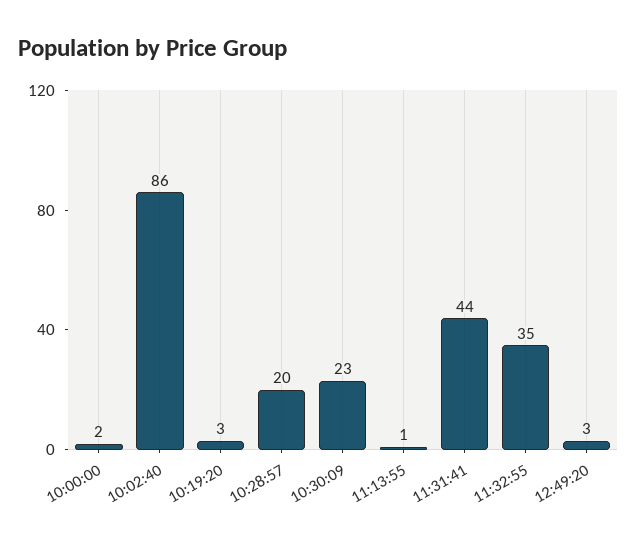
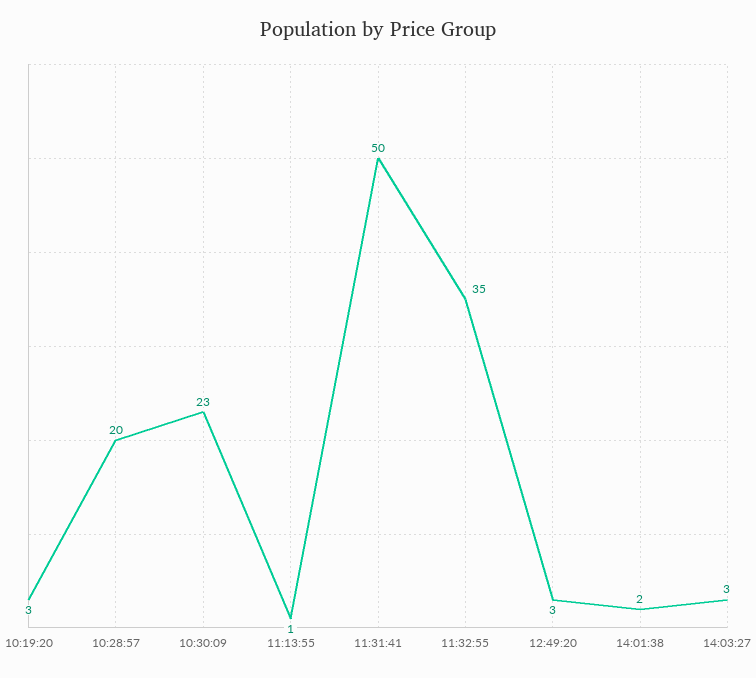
10:00:00: 2 -> none
10:02:40: 86 -> none
11:31:41: 44 -> 50
14:01:38: none -> 2
14:03:27: none -> 3

